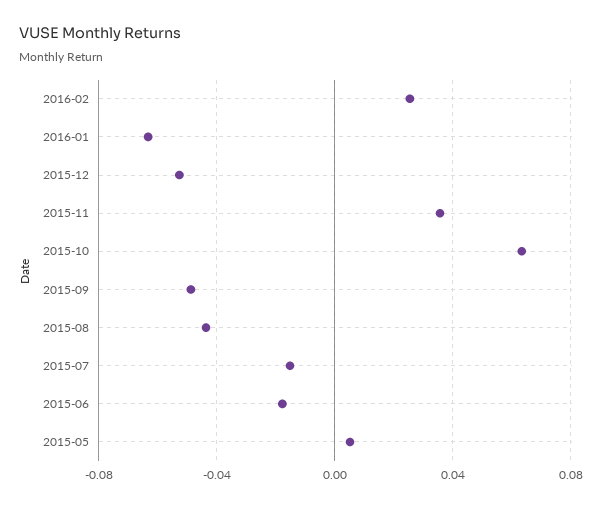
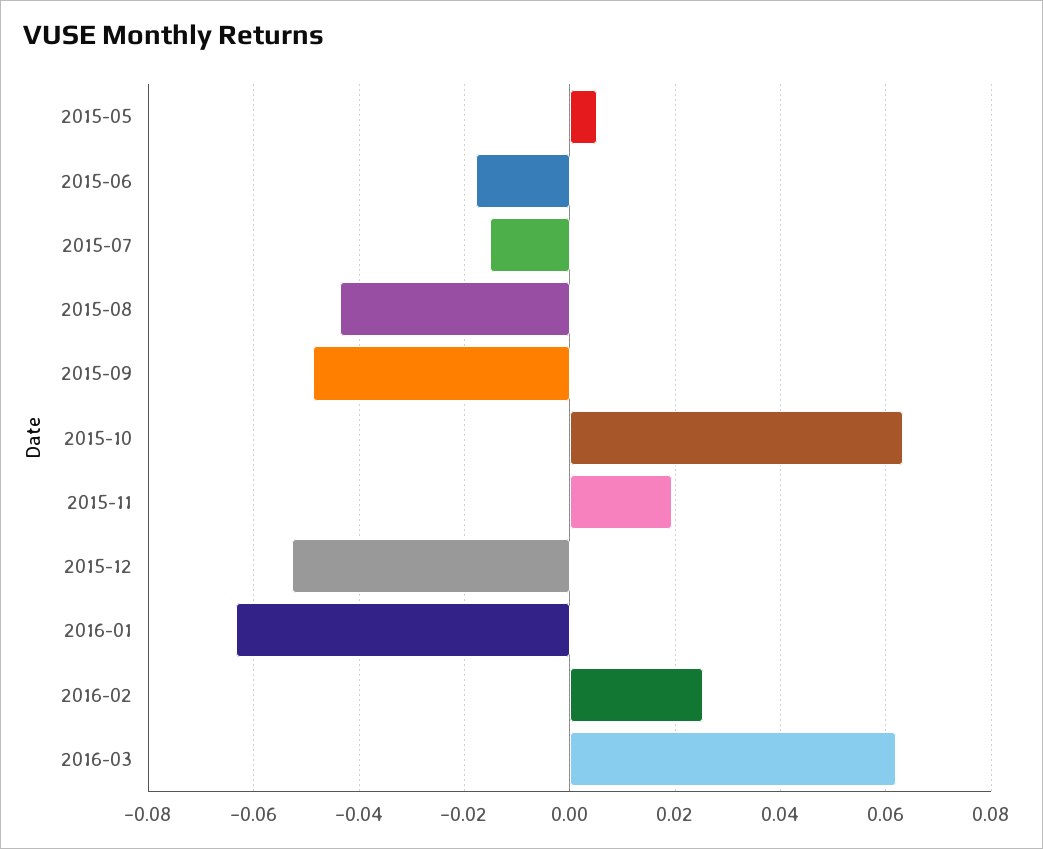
2015-11: 0.035 -> 0.02
2016-03: none -> 0.062

